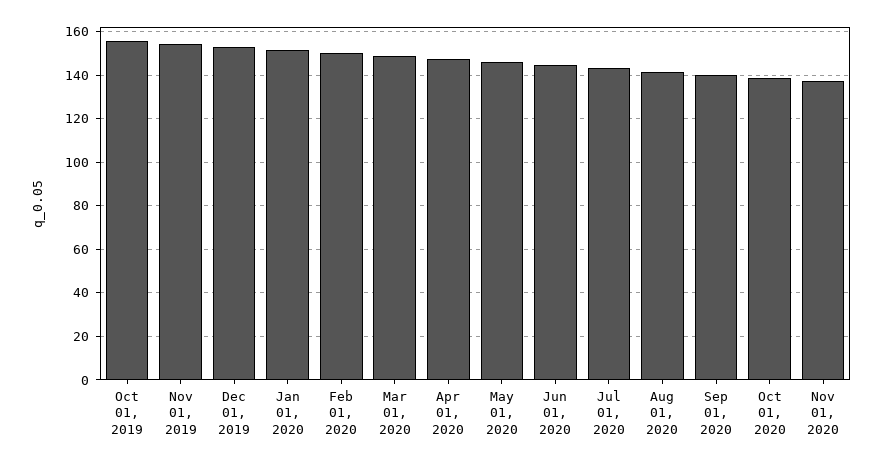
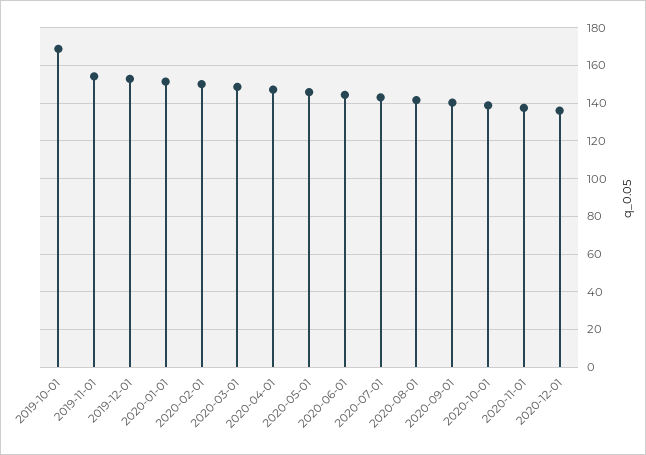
Oct 01, 2019: 155 -> 170
2020-12-01: none -> 135

